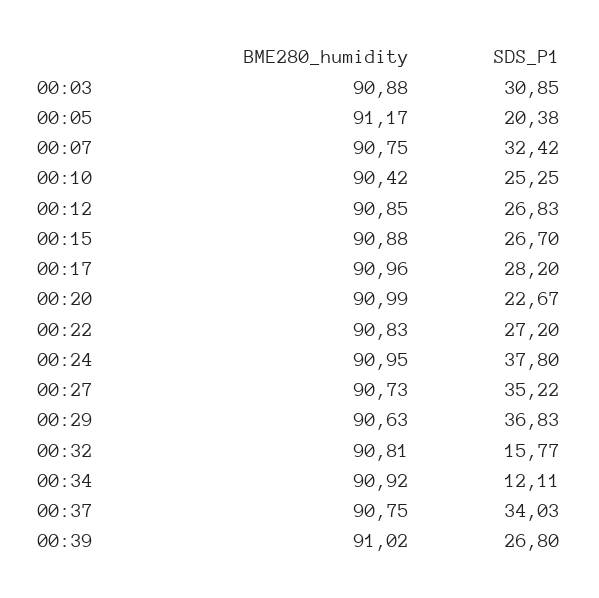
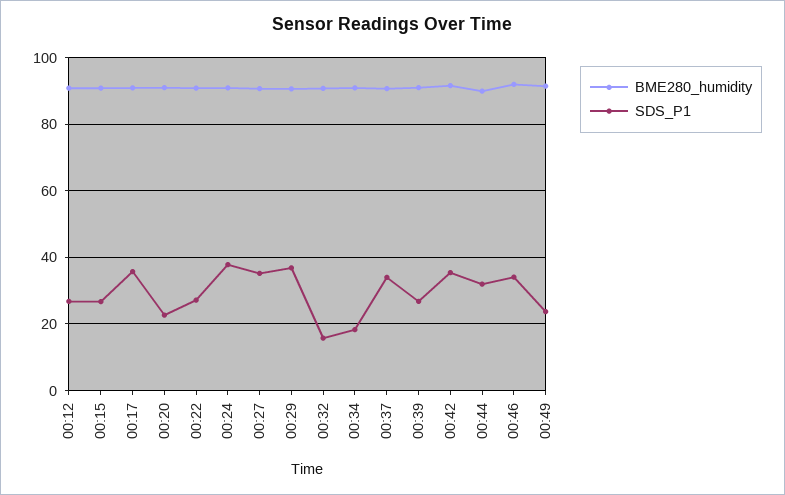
BME280_humidity, 00:03: 90.88 -> none
SDS_P1, 00:03: 30.85 -> none
BME280_humidity, 00:05: 91.17 -> none
SDS_P1, 00:05: 20.38 -> none
BME280_humidity, 00:07: 90.75 -> none
SDS_P1, 00:07: 32.42 -> none
BME280_humidity, 00:10: 90.42 -> none
SDS_P1, 00:10: 25.25 -> none
SDS_P1, 00:17: 28.2 -> 36
SDS_P1, 00:34: 12.11 -> 18
BME280_humidity, 00:42: none -> 92
SDS_P1, 00:42: none -> 36
BME280_humidity, 00:44: none -> 90
SDS_P1, 00:44: none -> 32
BME280_humidity, 00:46: none -> 92
SDS_P1, 00:46: none -> 34
BME280_humidity, 00:49: none -> 92
SDS_P1, 00:49: none -> 24

